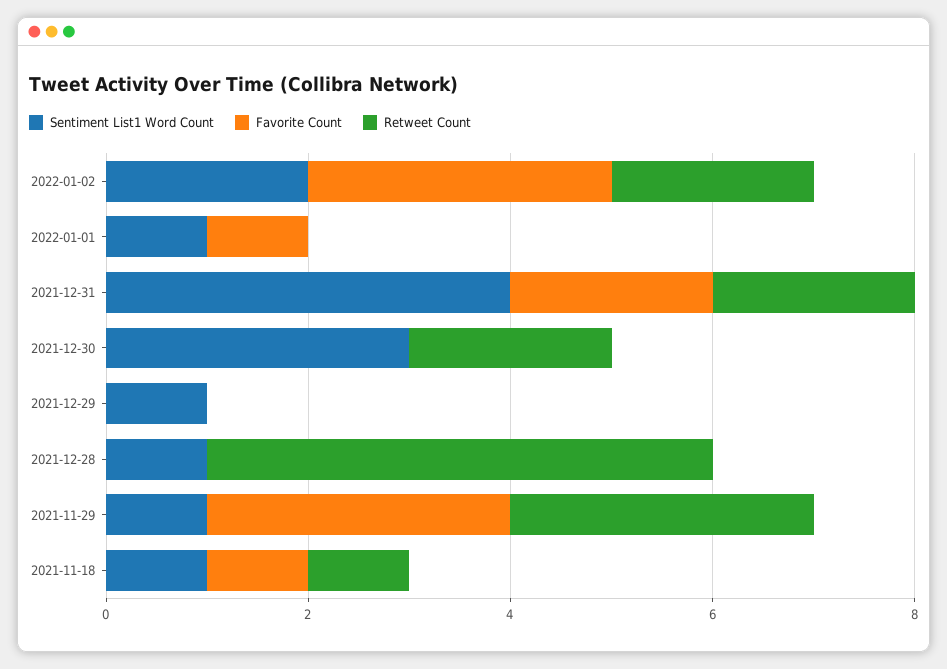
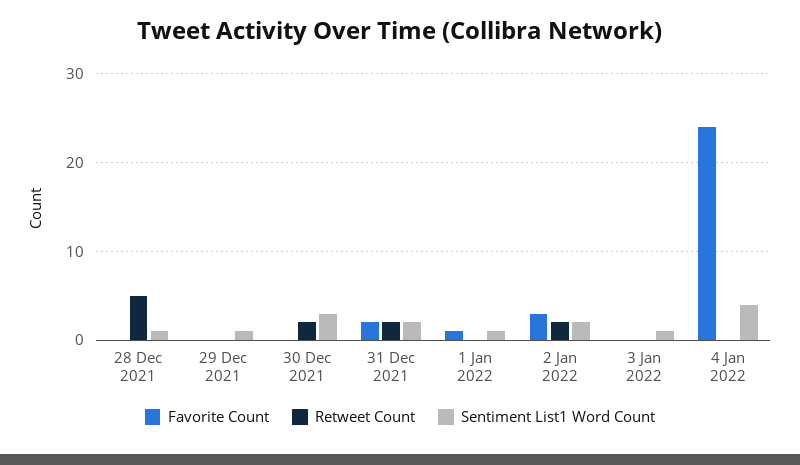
Sentiment List1 Word Count, 2021-12-31: 4 -> 2
Sentiment List1 Word Count, 2021-11-29: 1 -> none
Favorite Count, 2021-11-29: 3 -> none
Retweet Count, 2021-11-29: 3 -> none
Sentiment List1 Word Count, 2021-11-18: 1 -> none
Favorite Count, 2021-11-18: 1 -> none
Retweet Count, 2021-11-18: 1 -> none
Favorite Count, 3 Jan 2022: none -> 0
Retweet Count, 3 Jan 2022: none -> 0
Sentiment List1 Word Count, 3 Jan 2022: none -> 1
Favorite Count, 4 Jan 2022: none -> 24
Retweet Count, 4 Jan 2022: none -> 0
Sentiment List1 Word Count, 4 Jan 2022: none -> 4

